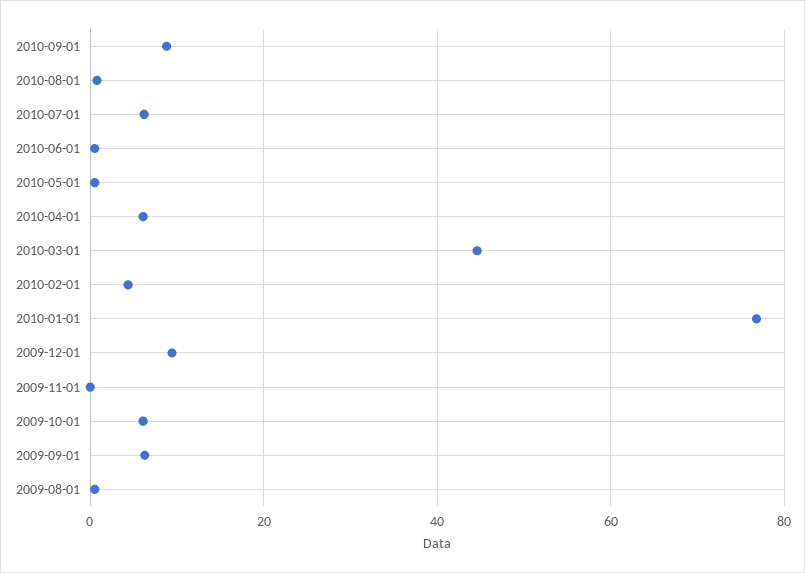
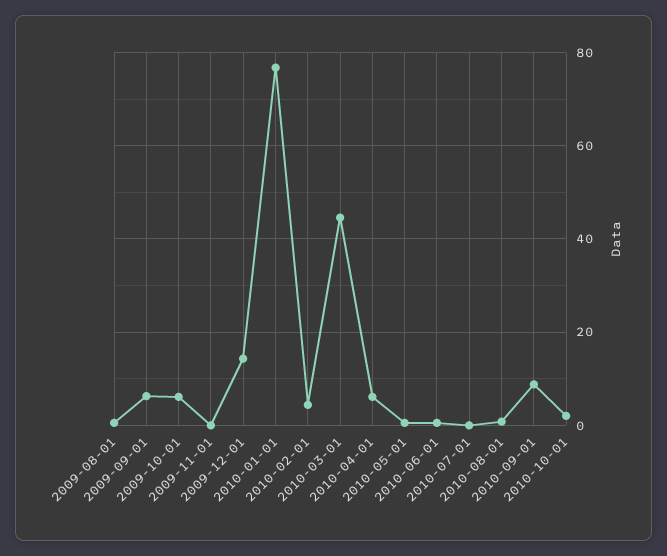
2010-07-01: 6 -> 0
2009-12-01: 10 -> 14
2010-10-01: none -> 2

